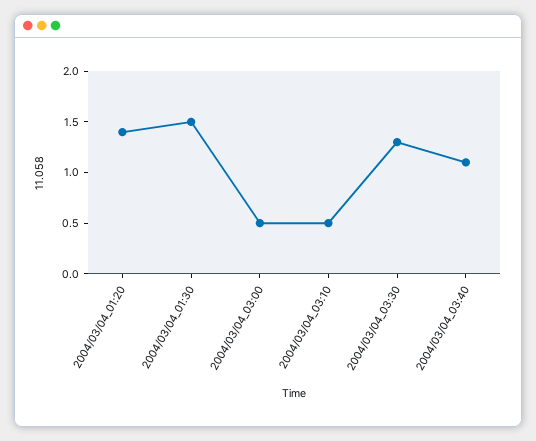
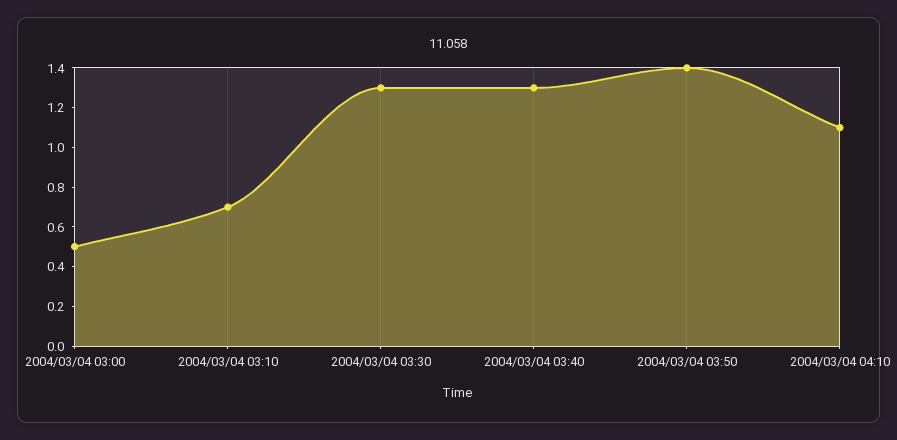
2004/03/04_01:20: 1.4 -> none
2004/03/04_01:30: 1.5 -> none
2004/03/04_03:10: 0.5 -> 0.7
2004/03/04_03:40: 1.1 -> 1.3
2004/03/04 03:50: none -> 1.4
2004/03/04 04:10: none -> 1.1

